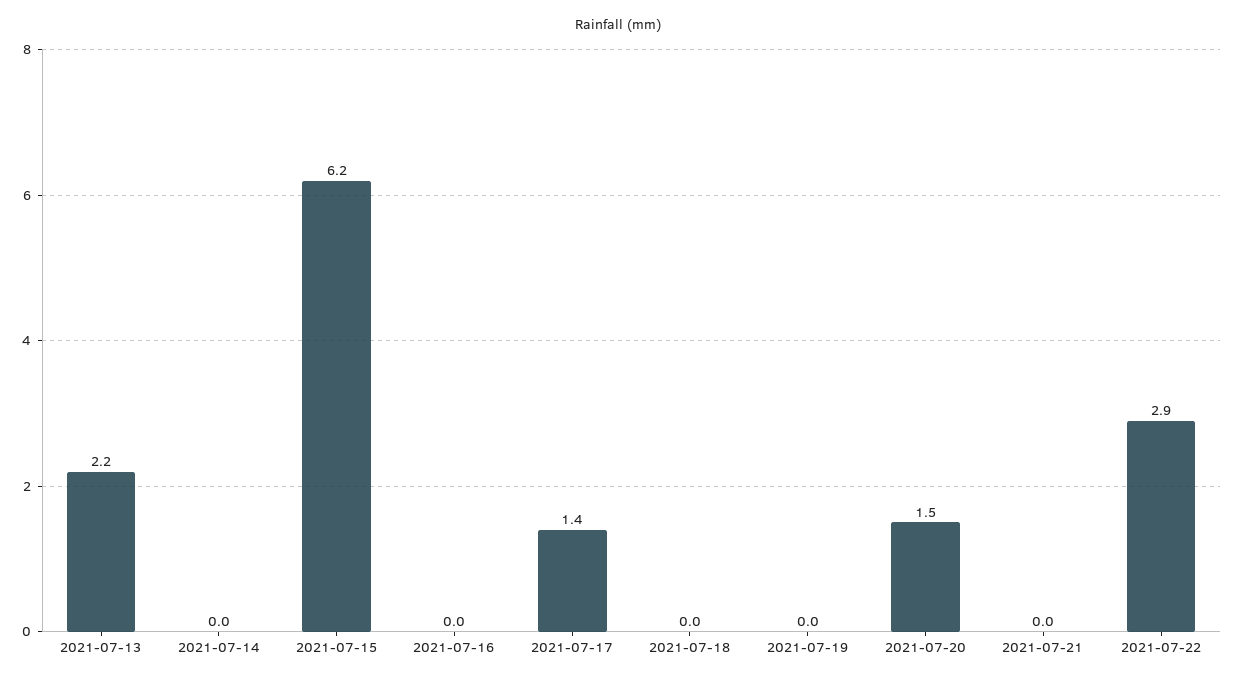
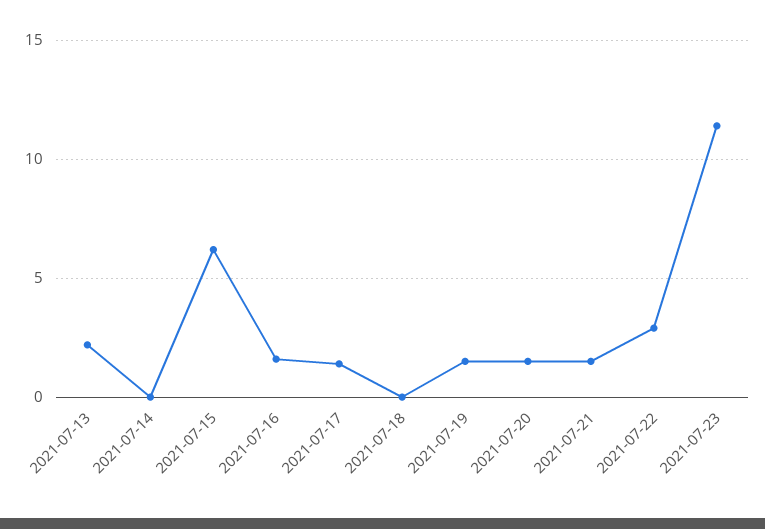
2021-07-16: 0 -> 1.5
2021-07-19: 0 -> 1.5
2021-07-21: 0 -> 1.5
2021-07-23: none -> 11.5

